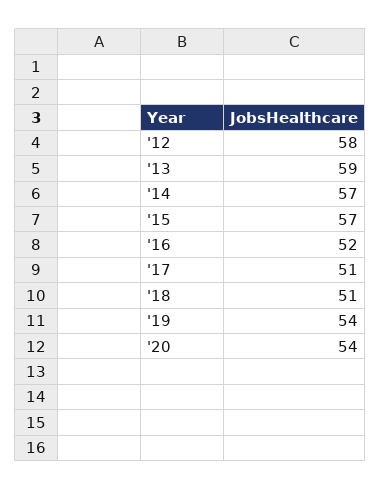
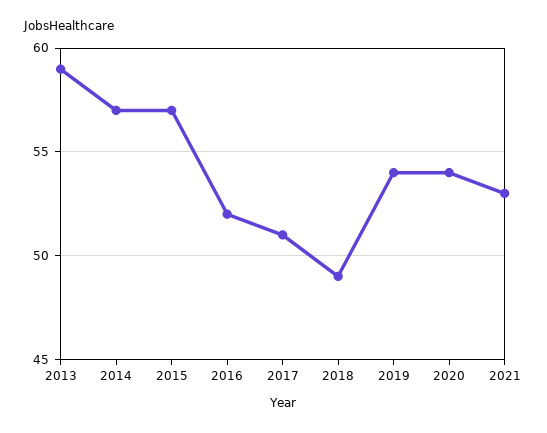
'12: 58 -> none
'18: 51 -> 49
2021: none -> 53

